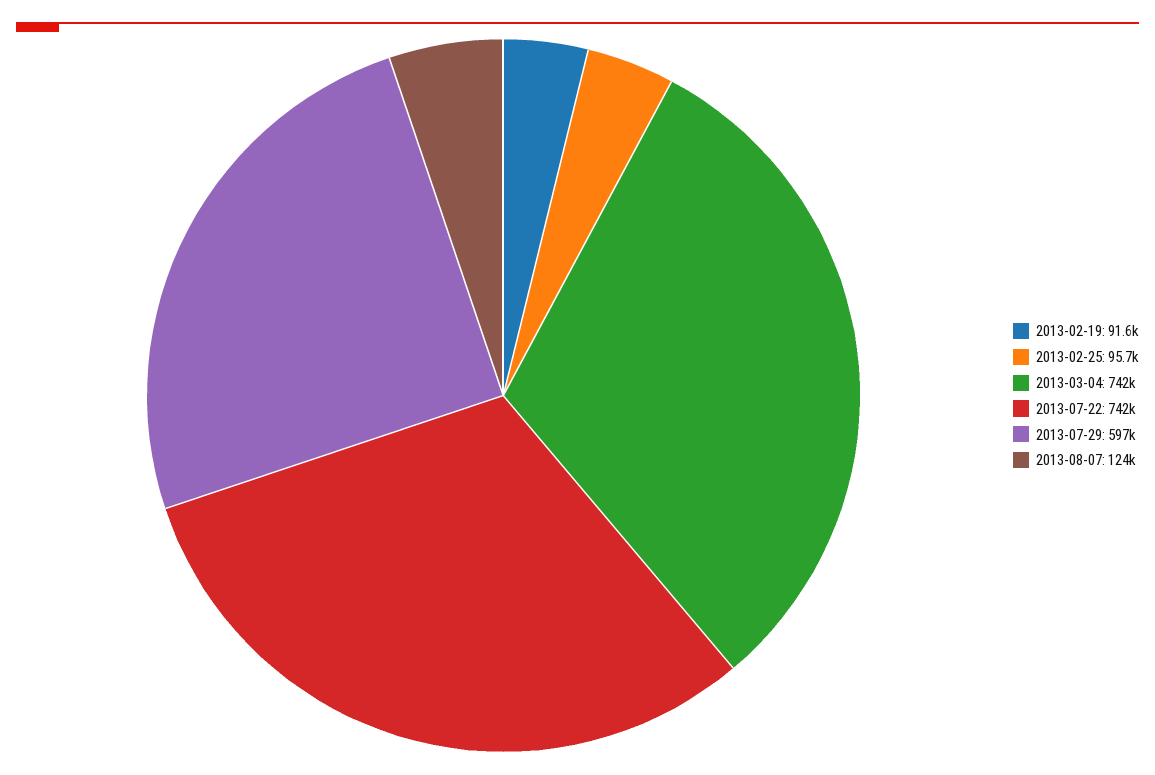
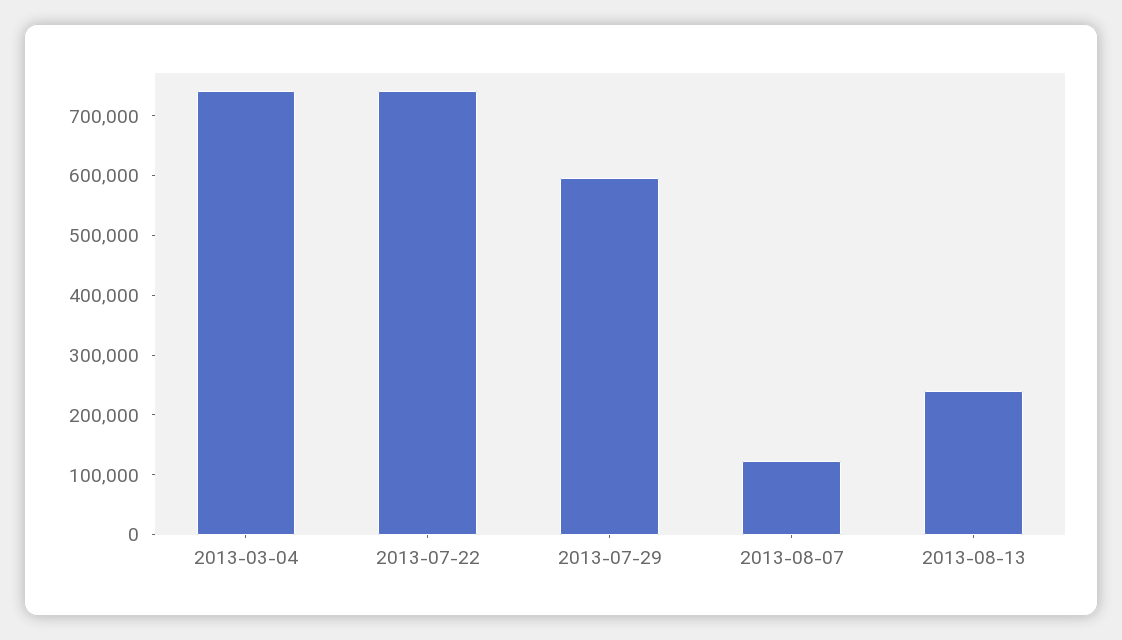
2013-02-19: 91600 -> none
2013-02-25: 95700 -> none
2013-08-13: none -> 240000

